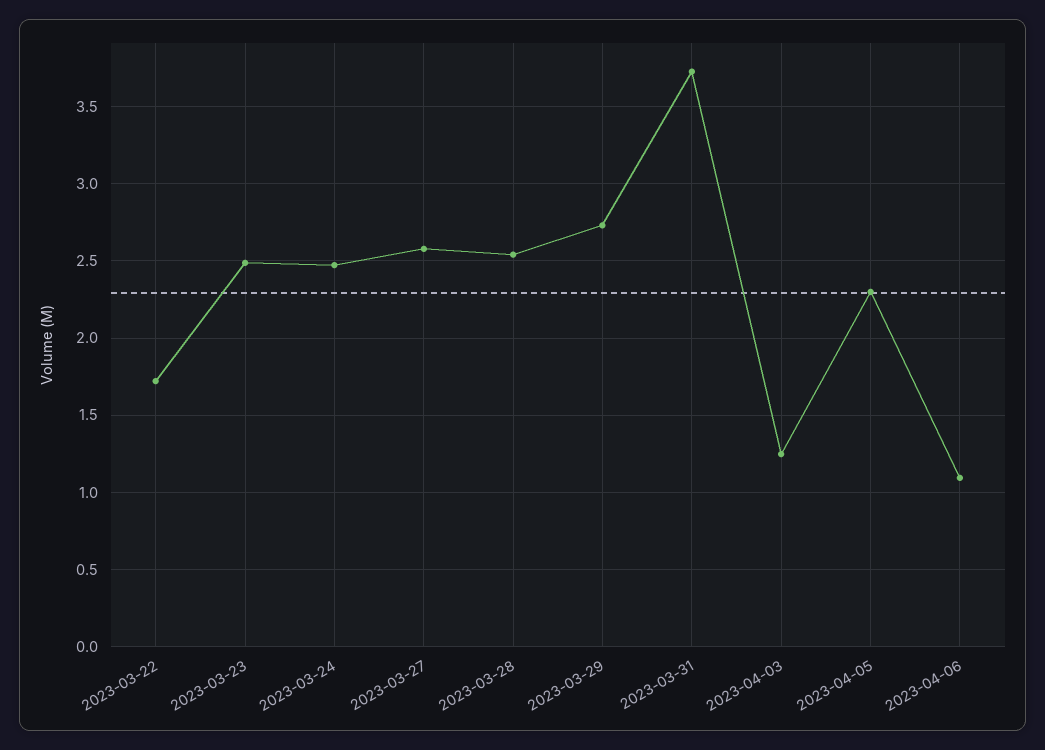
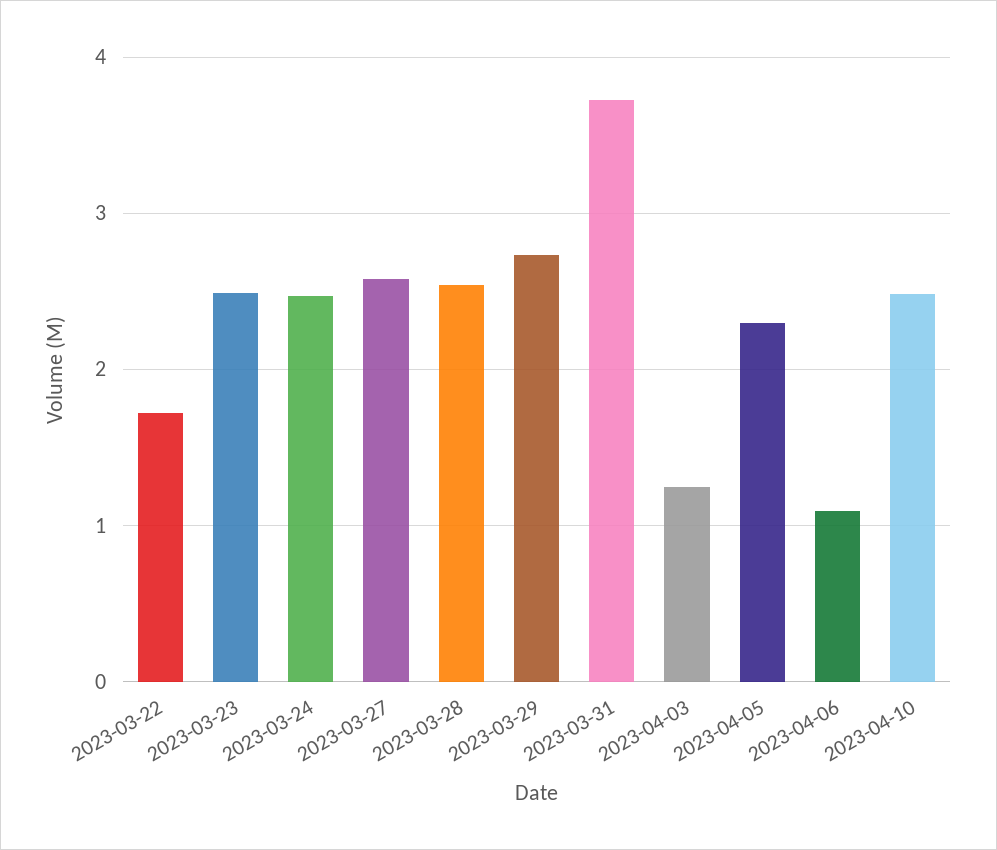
2023-04-10: none -> 2.5

